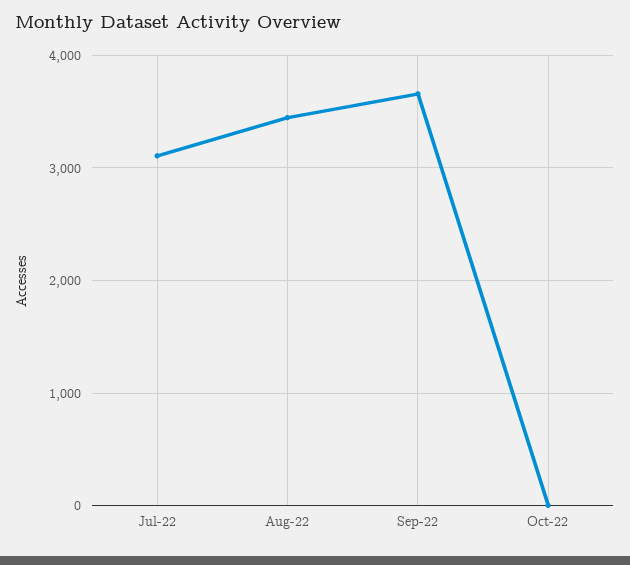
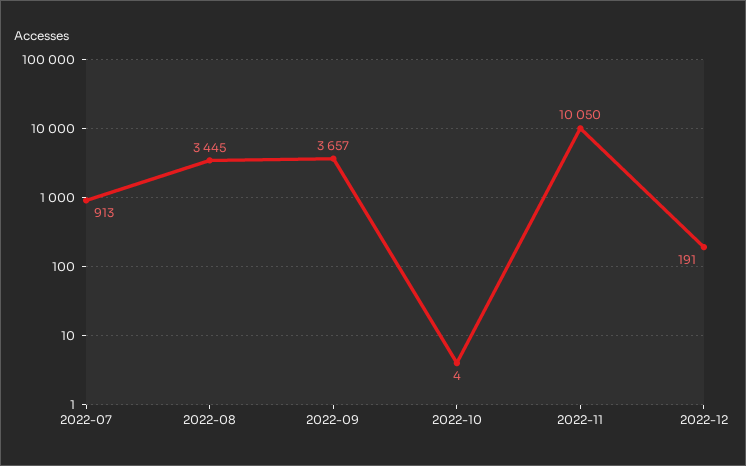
Jul-22: 3100 -> 913
2022-11: none -> 10050
2022-12: none -> 191

